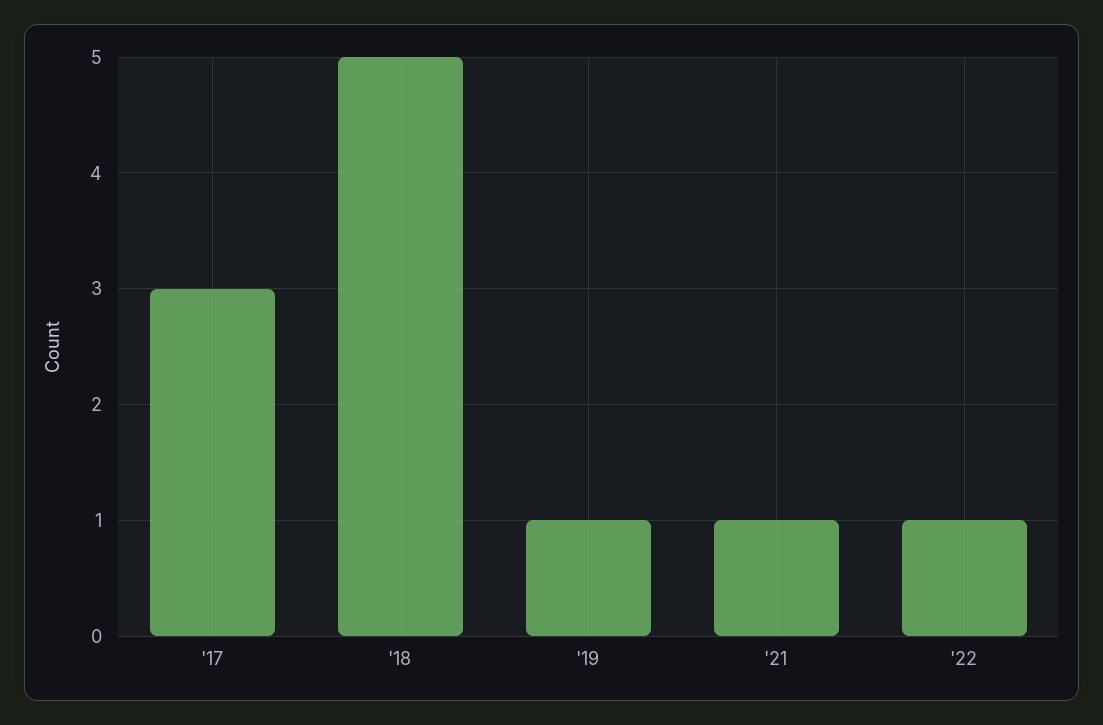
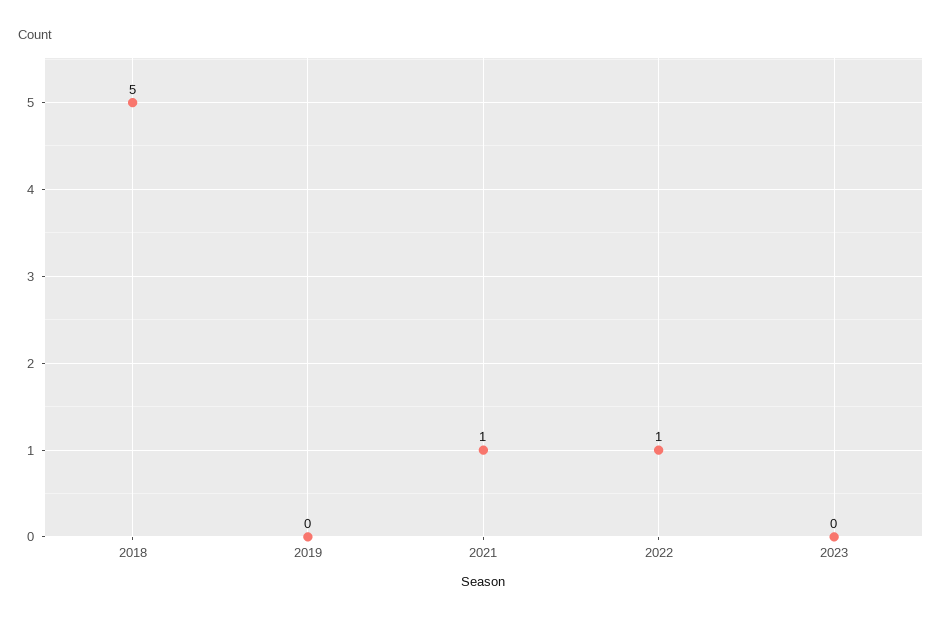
'17: 3 -> none
'19: 1 -> 0
2023: none -> 0

